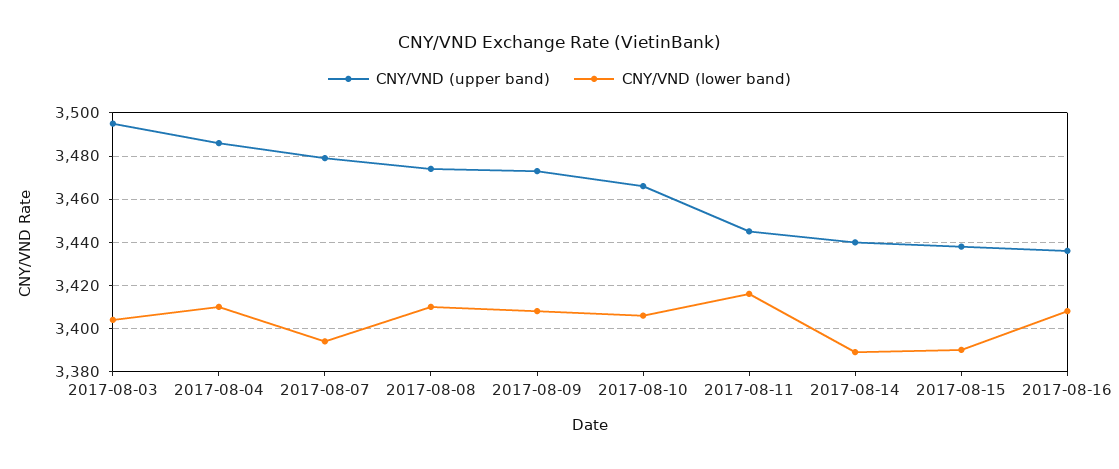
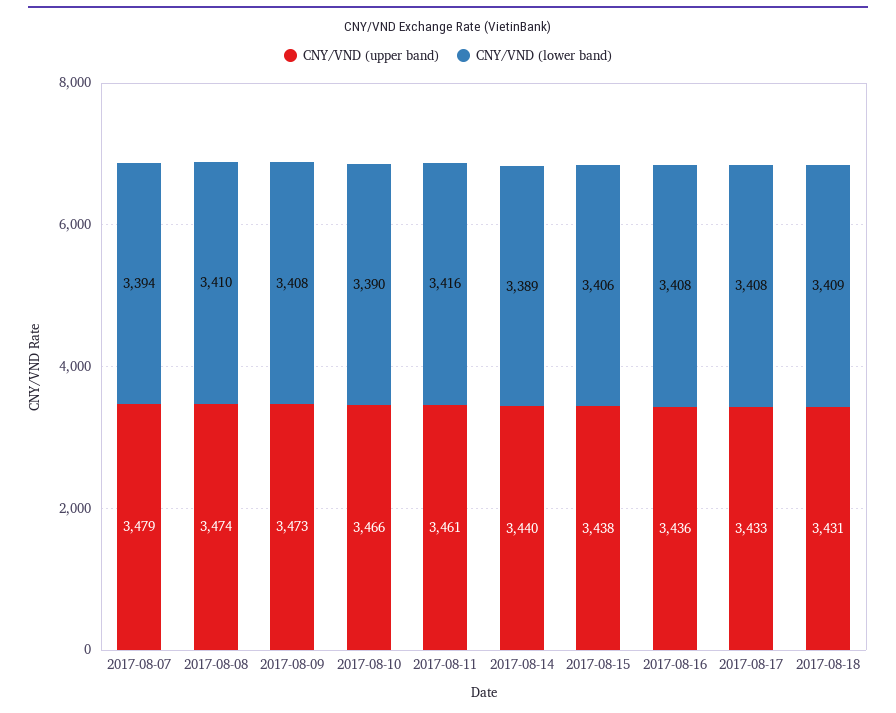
CNY/VND (upper band), 2017-08-03: 3495 -> none
CNY/VND (lower band), 2017-08-03: 3405 -> none
CNY/VND (upper band), 2017-08-04: 3485 -> none
CNY/VND (lower band), 2017-08-04: 3410 -> none
CNY/VND (lower band), 2017-08-10: 3405 -> 3390
CNY/VND (upper band), 2017-08-11: 3445 -> 3461
CNY/VND (lower band), 2017-08-15: 3390 -> 3406
CNY/VND (upper band), 2017-08-17: none -> 3433
CNY/VND (lower band), 2017-08-17: none -> 3408
CNY/VND (upper band), 2017-08-18: none -> 3431
CNY/VND (lower band), 2017-08-18: none -> 3409

